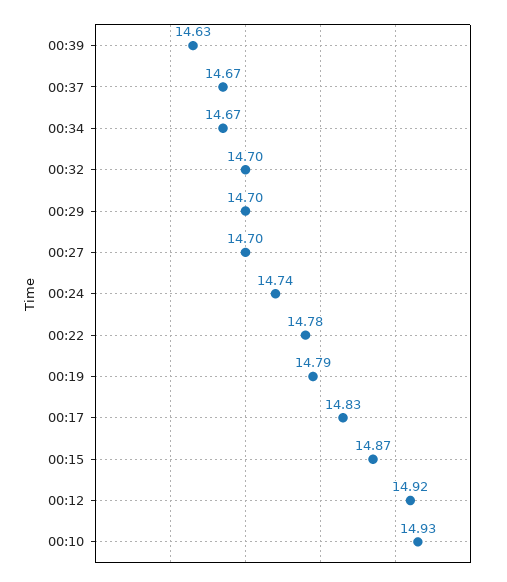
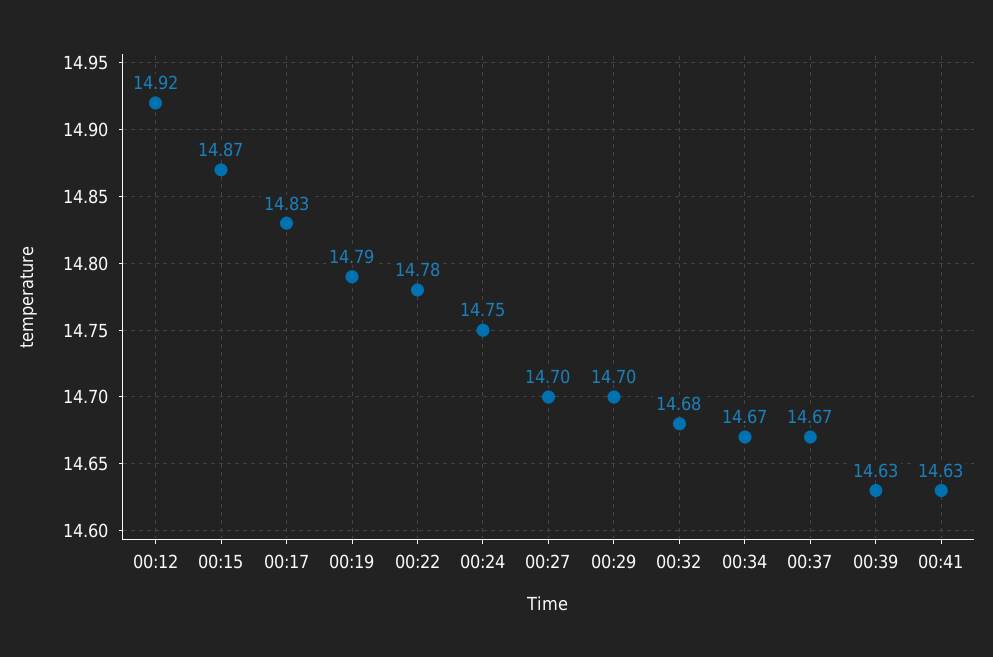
00:32: 14.7 -> 14.68
00:24: 14.74 -> 14.75
00:10: 14.93 -> none
00:41: none -> 14.63

